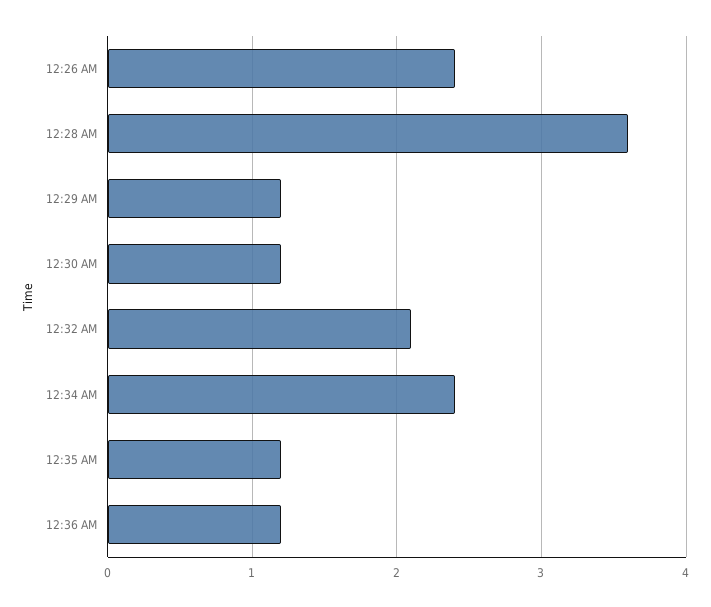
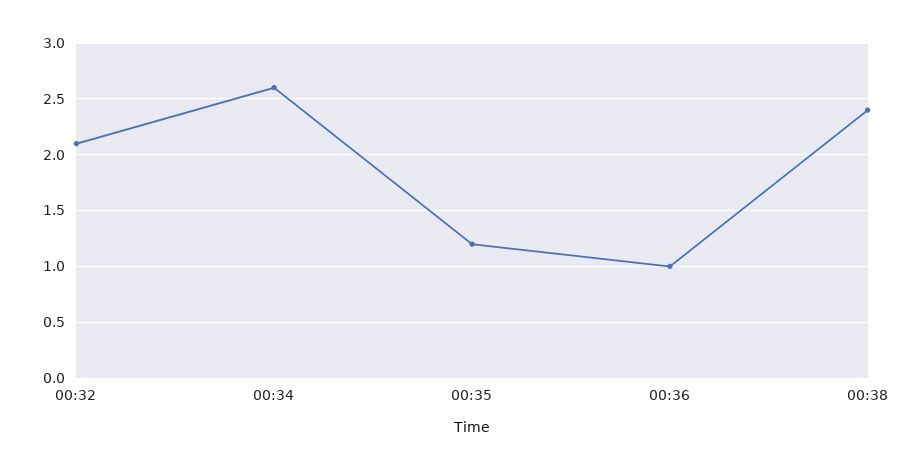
12:26 AM: 2.4 -> none
12:28 AM: 3.6 -> none
12:29 AM: 1.2 -> none
12:30 AM: 1.2 -> none
12:34 AM: 2.4 -> 2.6
12:36 AM: 1.2 -> 1
00:38: none -> 2.4

